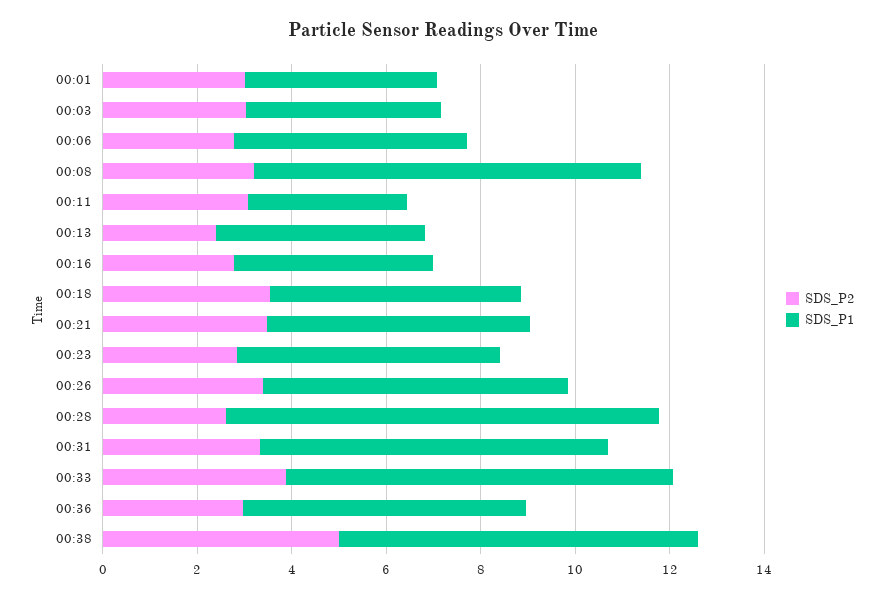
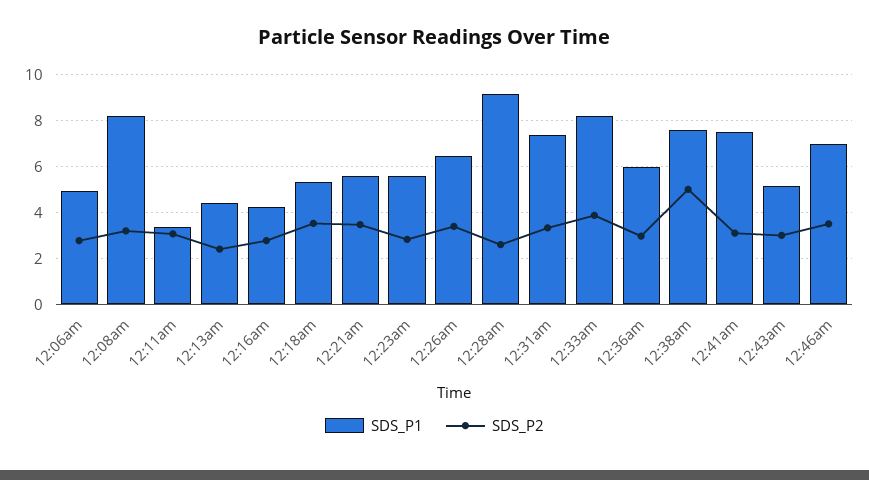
SDS_P2, 00:01: 3 -> none
SDS_P1, 00:01: 4 -> none
SDS_P2, 00:03: 3 -> none
SDS_P1, 00:03: 4 -> none
SDS_P1, 12:41am: none -> 7.5
SDS_P2, 12:41am: none -> 3
SDS_P1, 12:43am: none -> 5
SDS_P2, 12:43am: none -> 3
SDS_P1, 12:46am: none -> 7
SDS_P2, 12:46am: none -> 3.5

